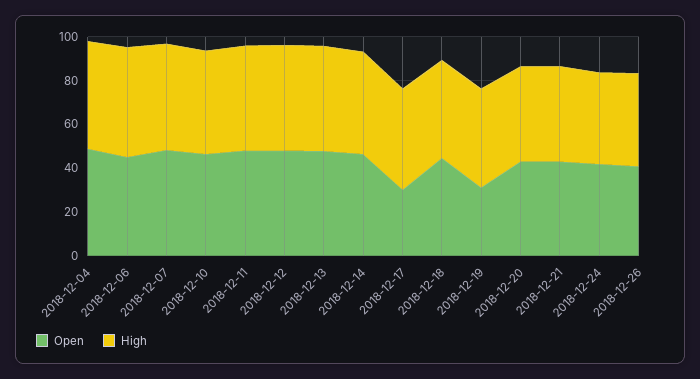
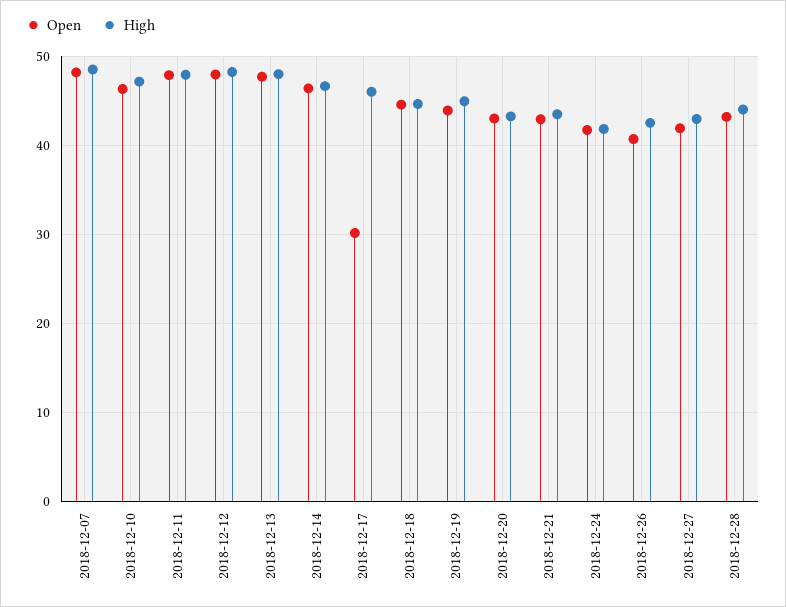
Open, 2018-12-04: 50 -> none
High, 2018-12-04: 50 -> none
Open, 2018-12-06: 45 -> none
High, 2018-12-06: 50 -> none
Open, 2018-12-19: 30 -> 44
Open, 2018-12-27: none -> 42
High, 2018-12-27: none -> 43
Open, 2018-12-28: none -> 43
High, 2018-12-28: none -> 44

